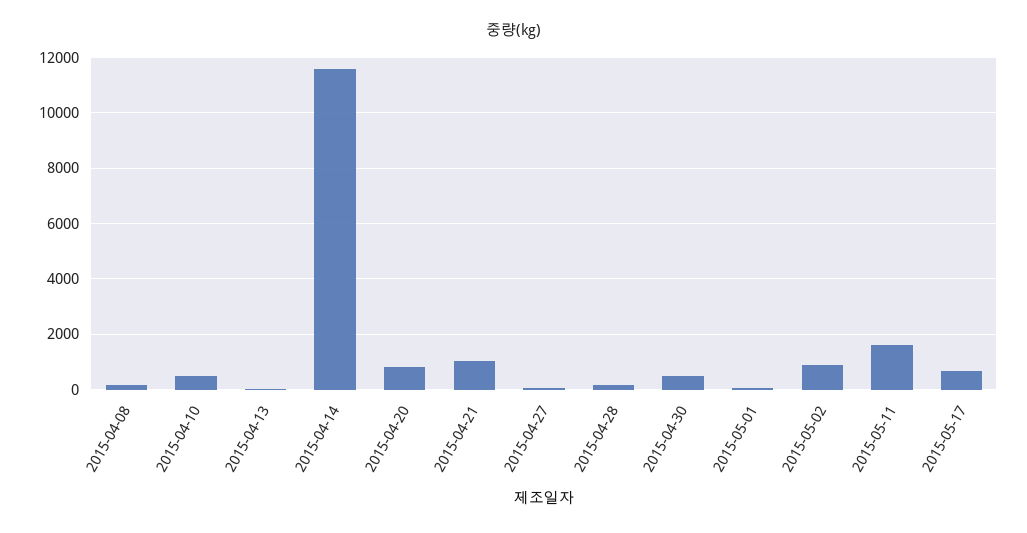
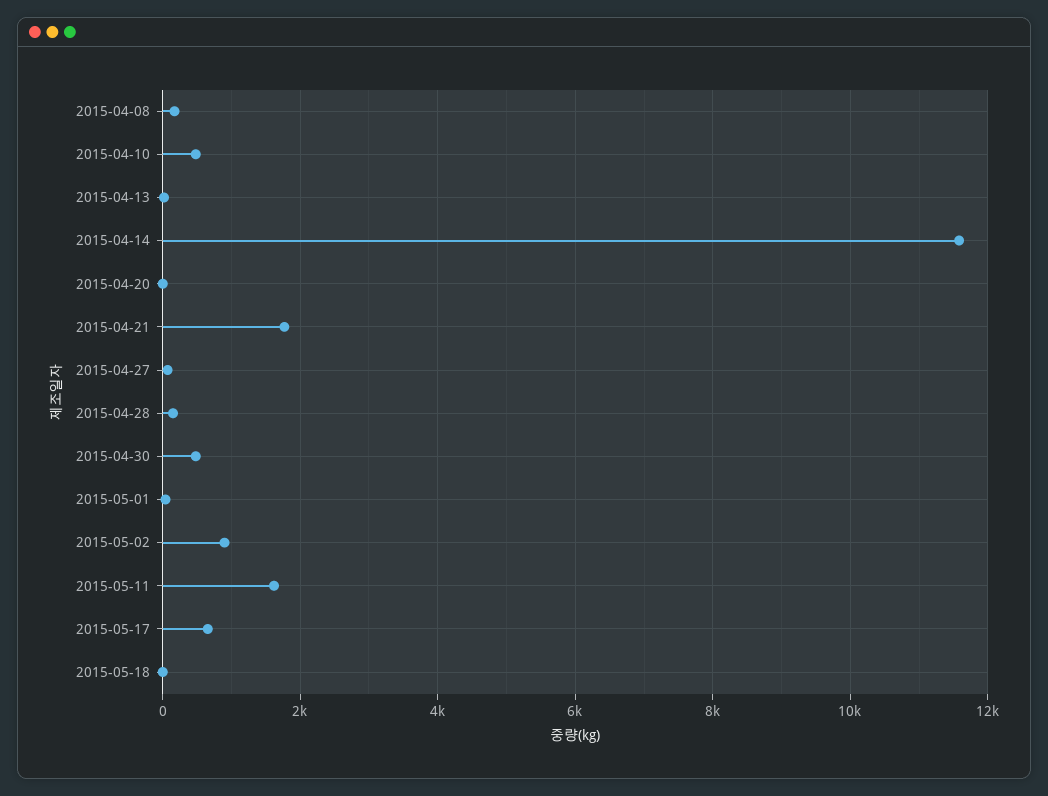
2015-04-20: 750 -> 0
2015-04-21: 1000 -> 1800
2015-05-18: none -> 0

